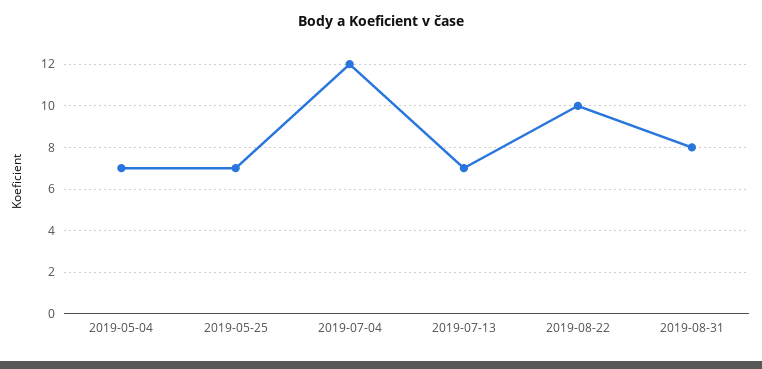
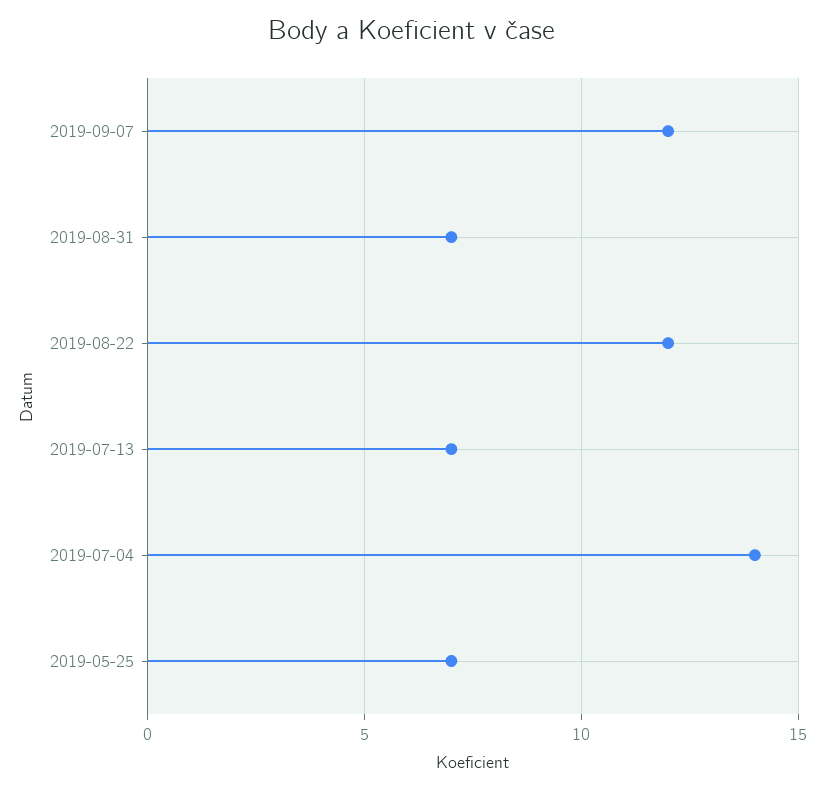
2019-05-04: 7 -> none
2019-07-04: 12 -> 14
2019-08-22: 10 -> 12
2019-08-31: 8 -> 7
2019-09-07: none -> 12

